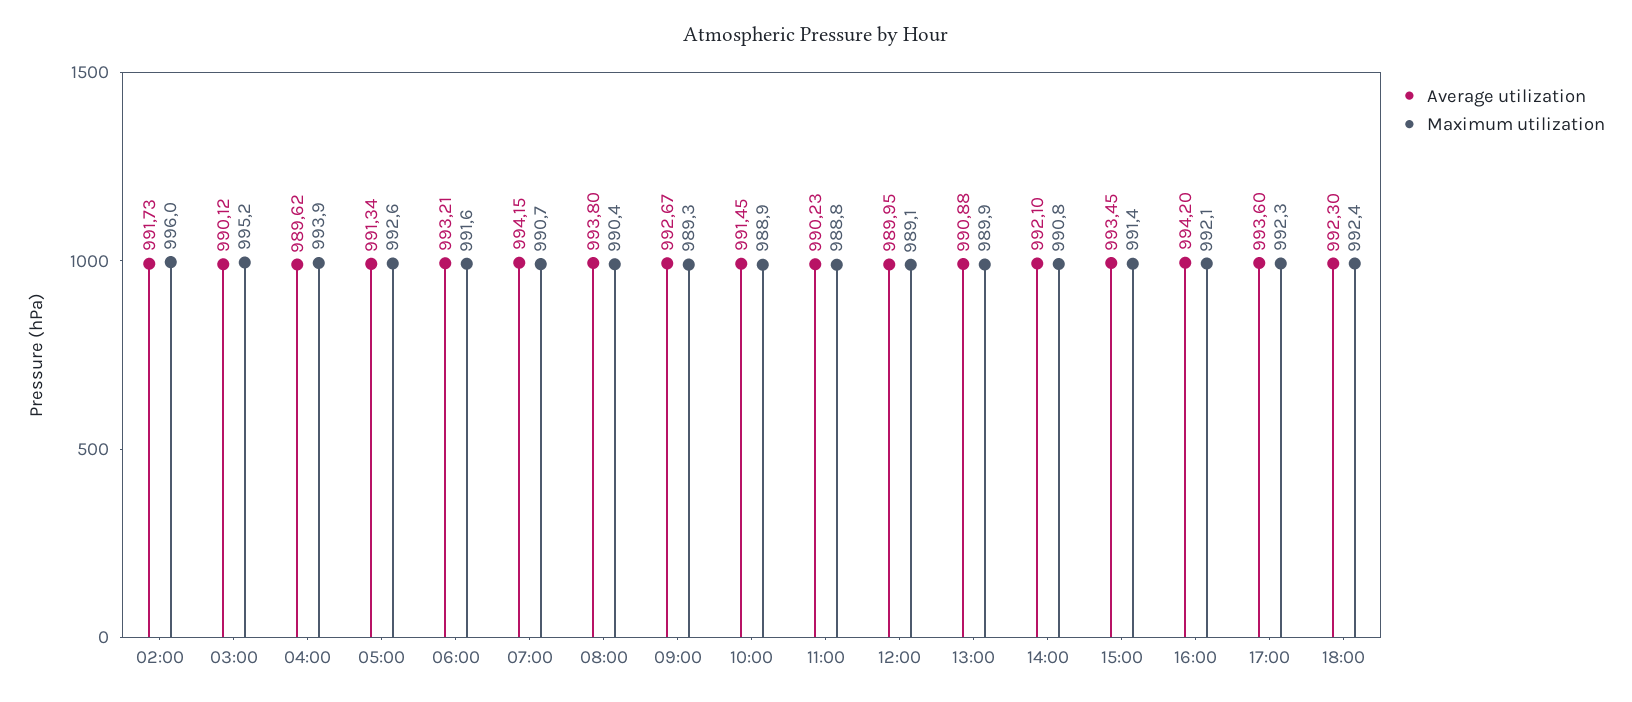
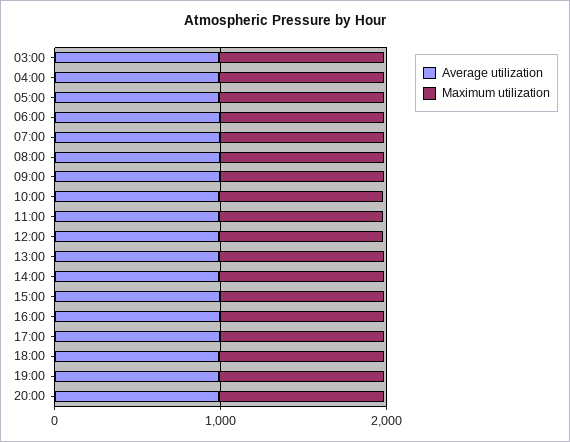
Average utilization, 02:00: 991.73 -> none
Maximum utilization, 02:00: 996 -> none
Average utilization, 19:00: none -> 1000
Maximum utilization, 19:00: none -> 1000
Average utilization, 20:00: none -> 1000
Maximum utilization, 20:00: none -> 1000

